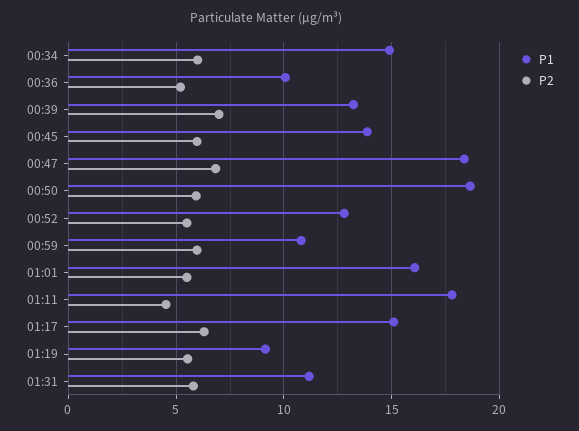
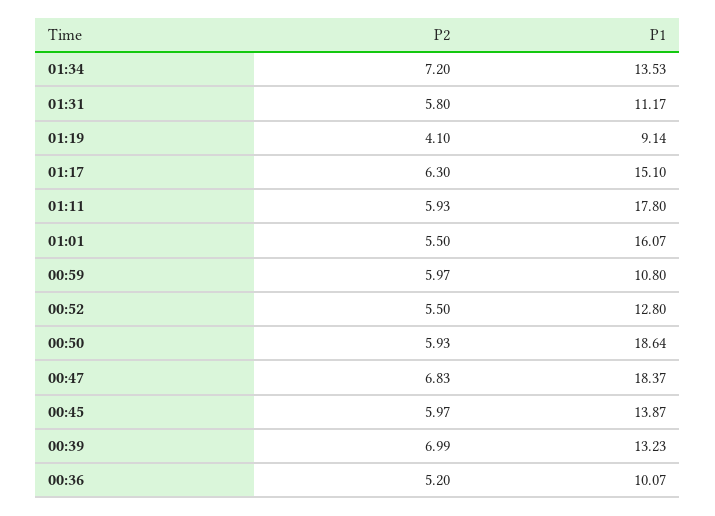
P1, 00:34: 15 -> none
P2, 00:34: 6 -> none
P2, 01:11: 4.5 -> 5.93
P2, 01:19: 5.5 -> 4.1
P2, 01:34: none -> 7.2
P1, 01:34: none -> 13.53

